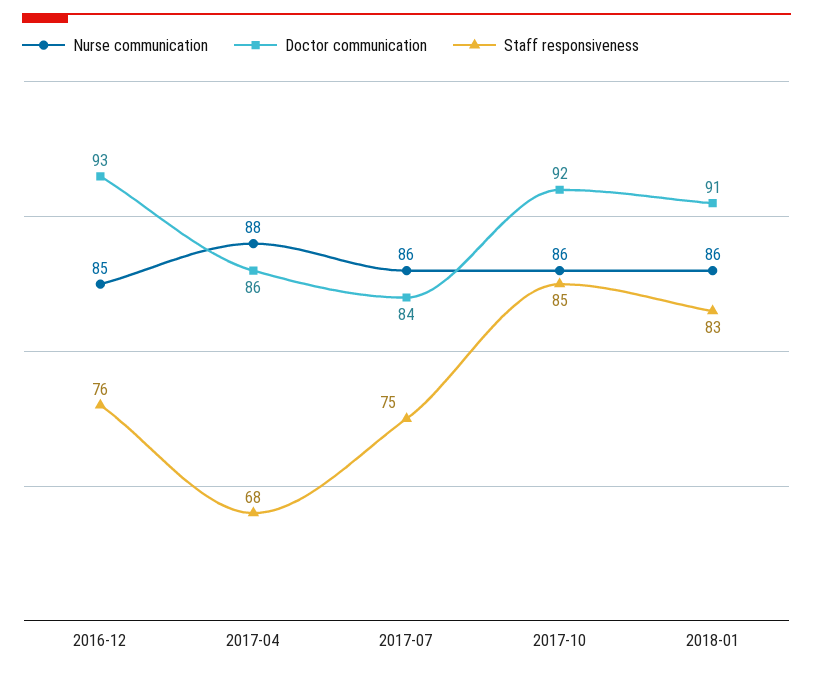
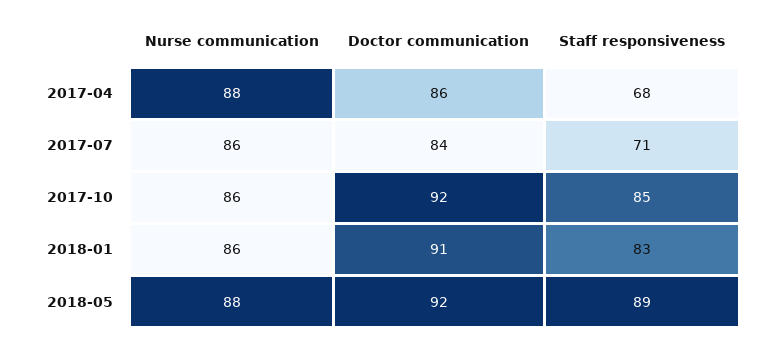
Nurse communication, 2016-12: 85 -> none
Doctor communication, 2016-12: 93 -> none
Staff responsiveness, 2016-12: 76 -> none
Staff responsiveness, 2017-07: 75 -> 71
Nurse communication, 2018-05: none -> 88
Doctor communication, 2018-05: none -> 92
Staff responsiveness, 2018-05: none -> 89

